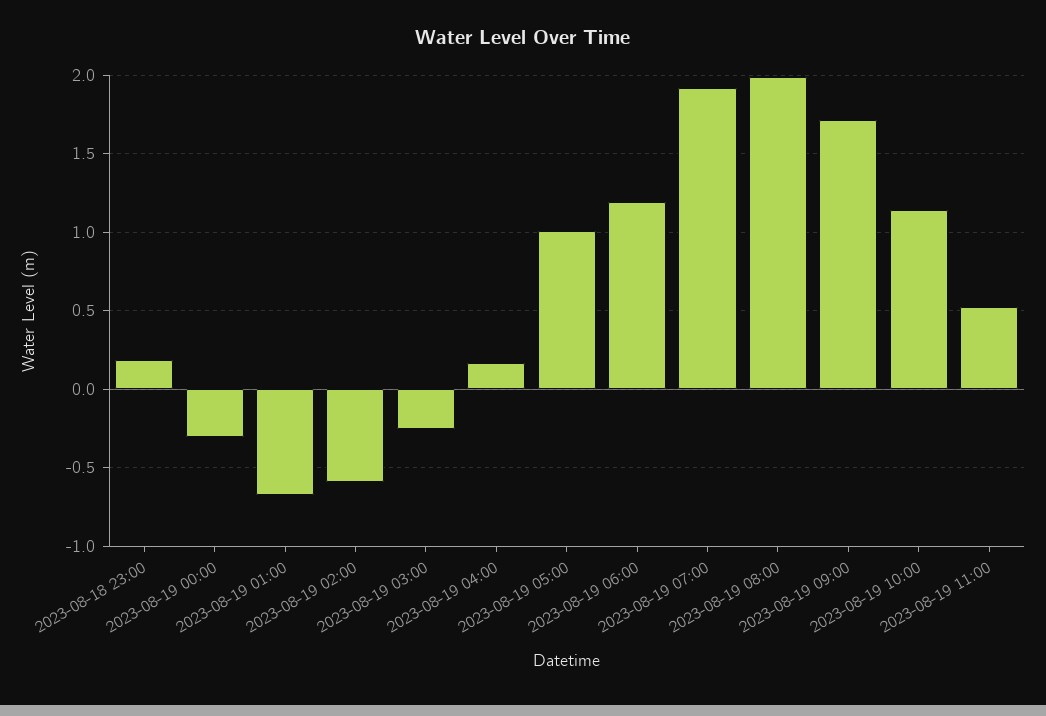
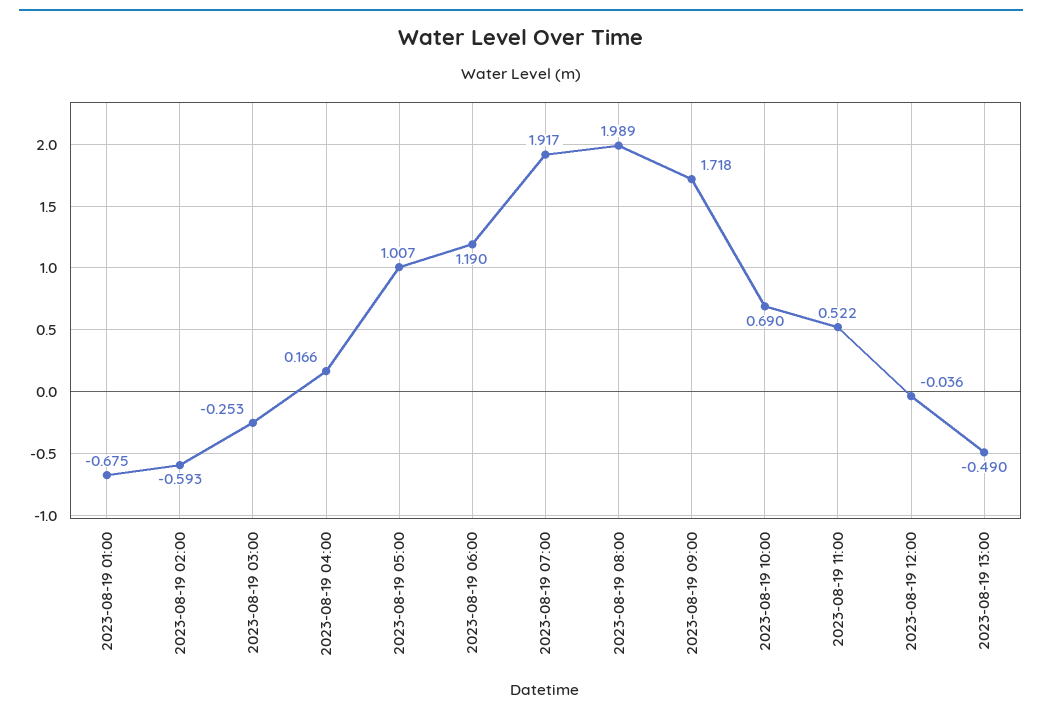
2023-08-18 23:00: 0.2 -> none
2023-08-19 00:00: -0.3 -> none
2023-08-19 10:00: 1.15 -> 0.69
2023-08-19 12:00: none -> -0.036
2023-08-19 13:00: none -> -0.49

